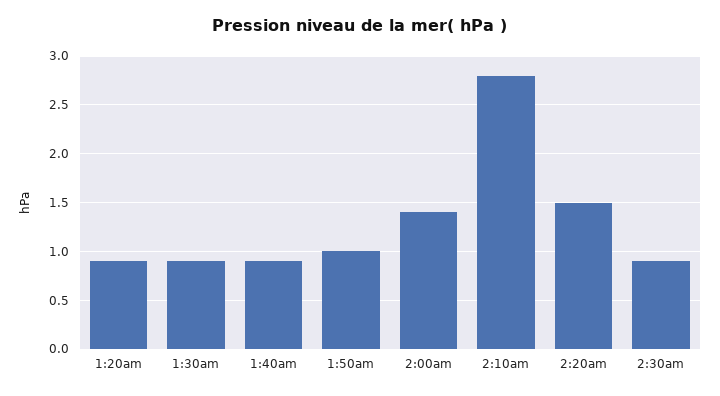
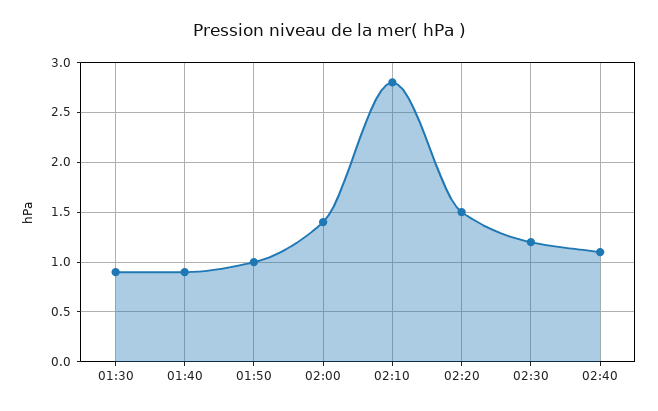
1:20am: 0.9 -> none
2:30am: 0.9 -> 1.2
02:40: none -> 1.1

